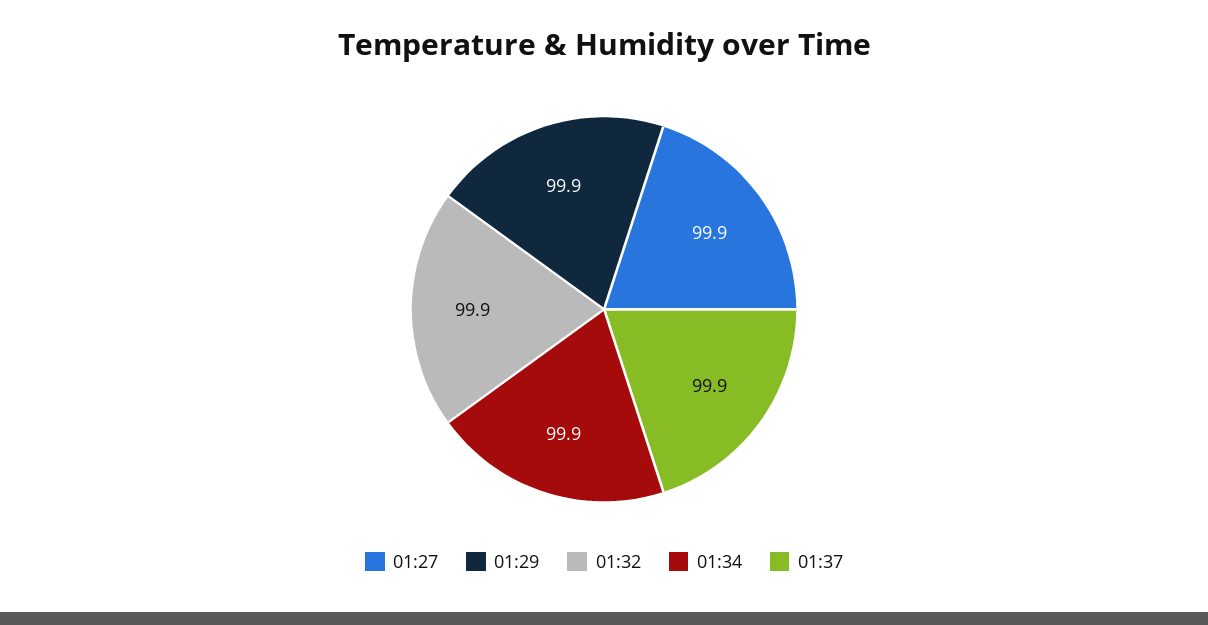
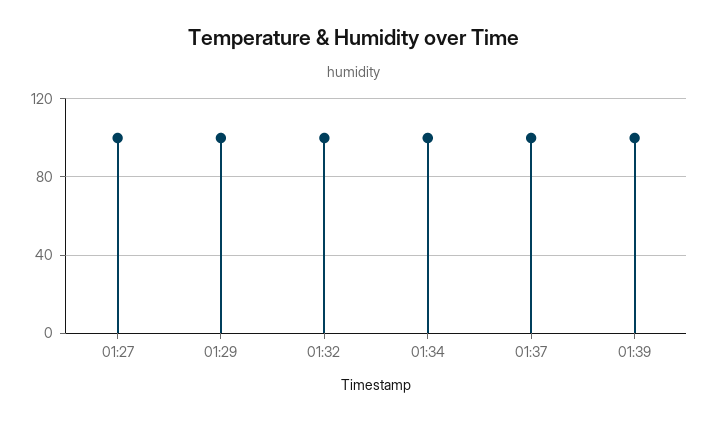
01:39: none -> 100

